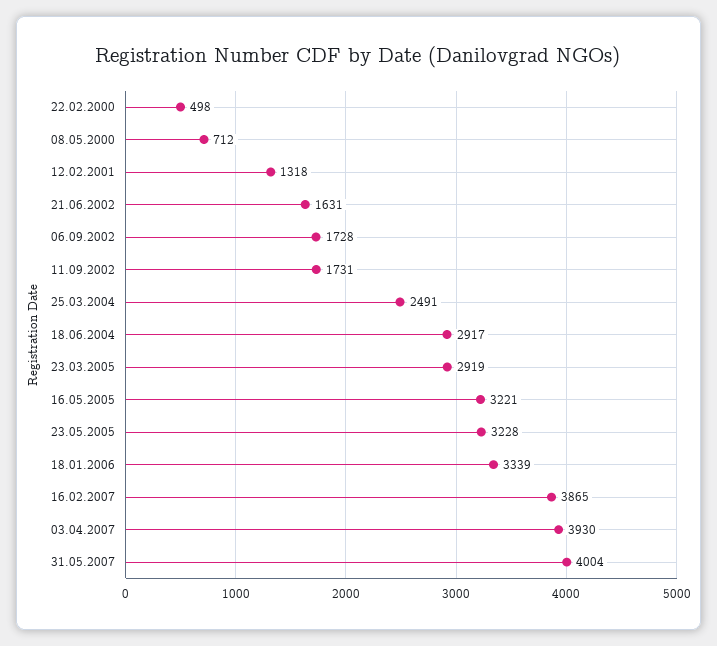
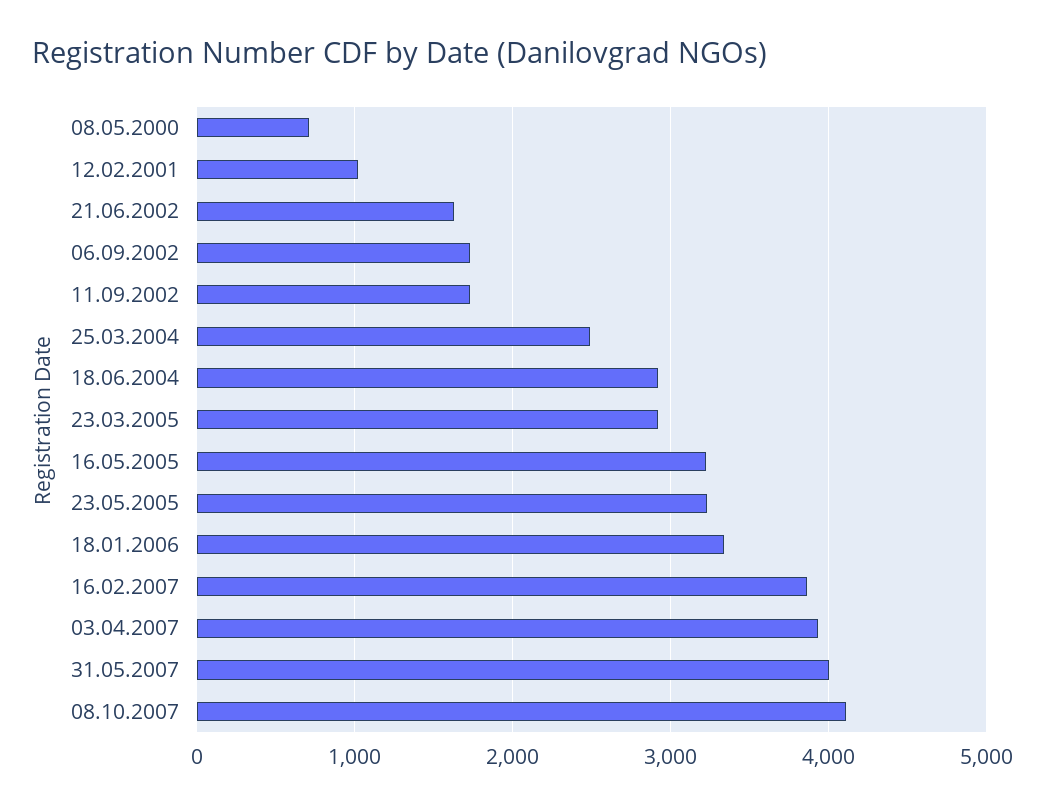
22.02.2000: 498 -> none
12.02.2001: 1318 -> 1000
08.10.2007: none -> 4100

